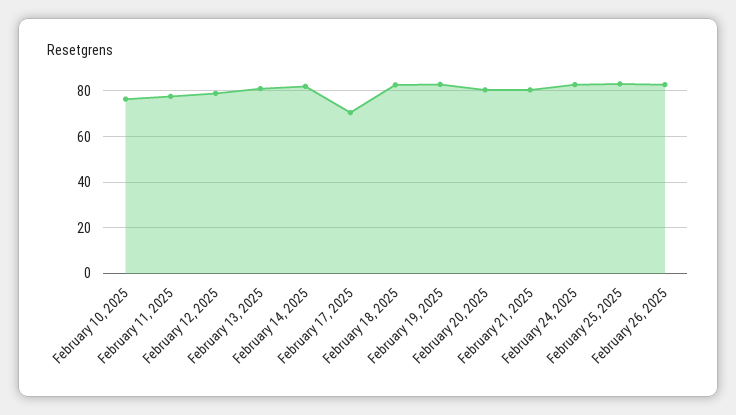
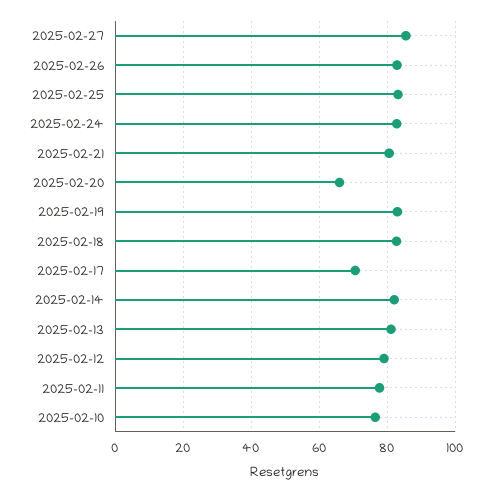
February 20, 2025: 80 -> 66
2025-02-27: none -> 86

